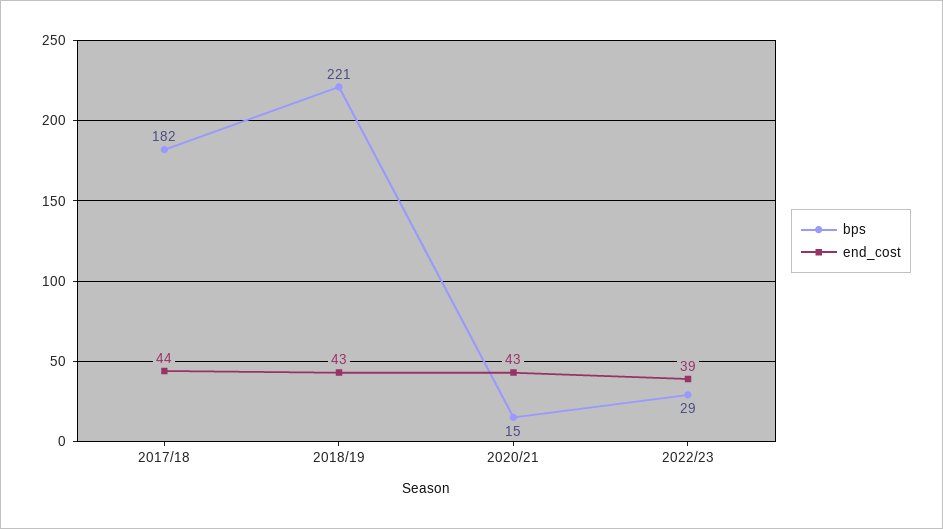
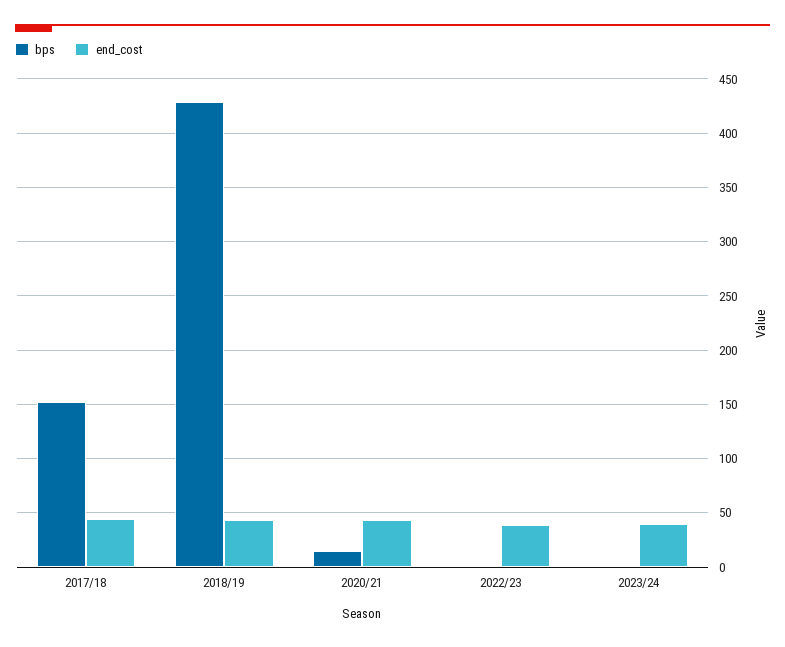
bps, 2017/18: 182 -> 150
bps, 2018/19: 221 -> 430
bps, 2022/23: 29 -> 0
bps, 2023/24: none -> 0
end_cost, 2023/24: none -> 40

